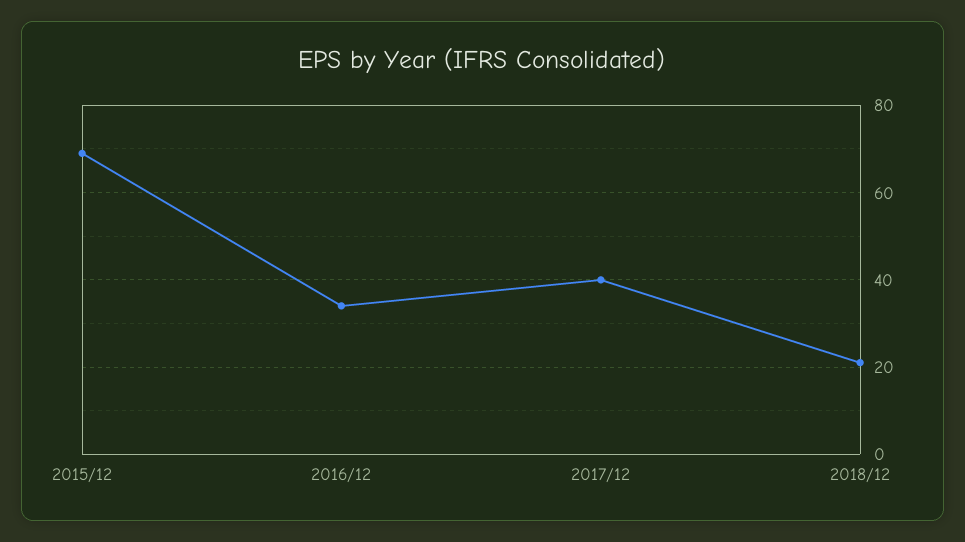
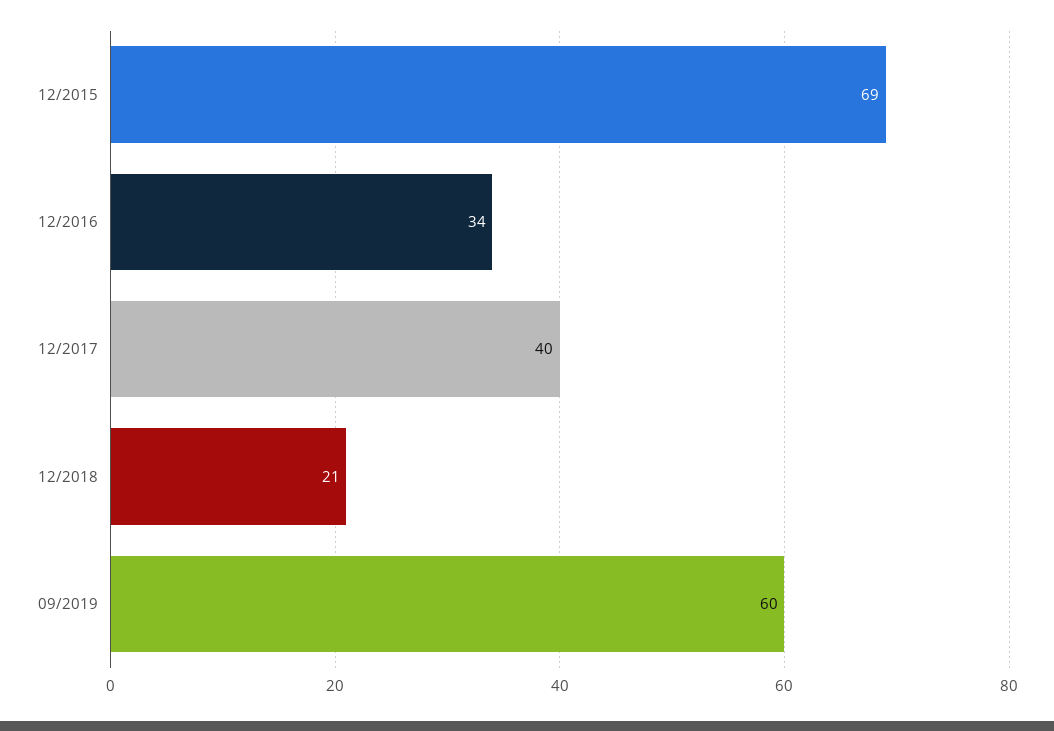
09/2019: none -> 60

